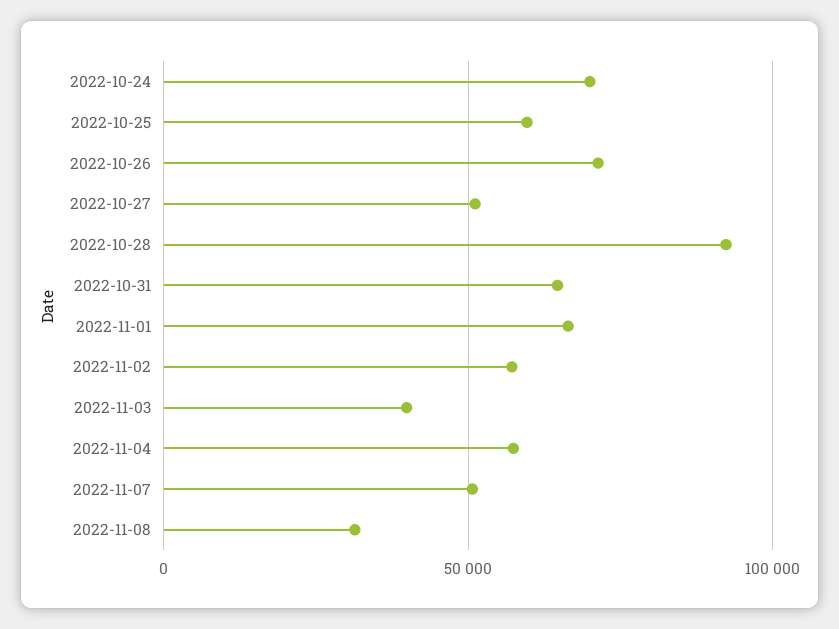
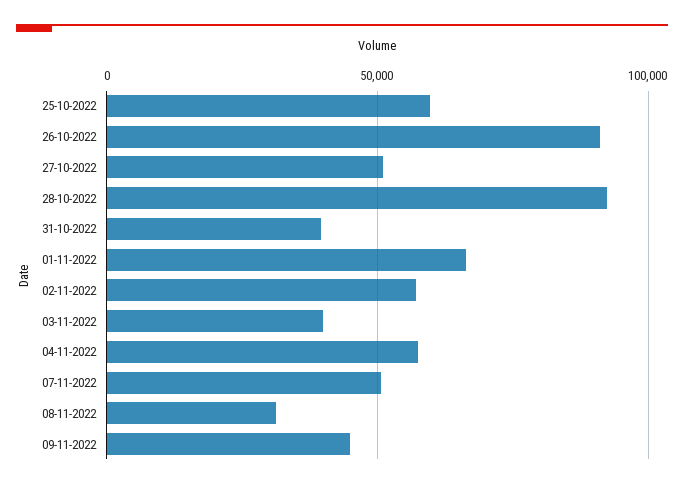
2022-10-24: 70000 -> none
2022-10-26: 70000 -> 90000
2022-10-31: 65000 -> 40000
09-11-2022: none -> 45000

